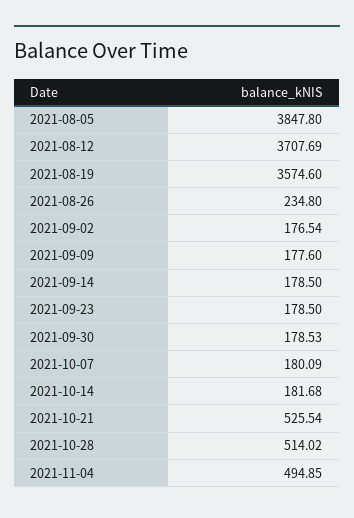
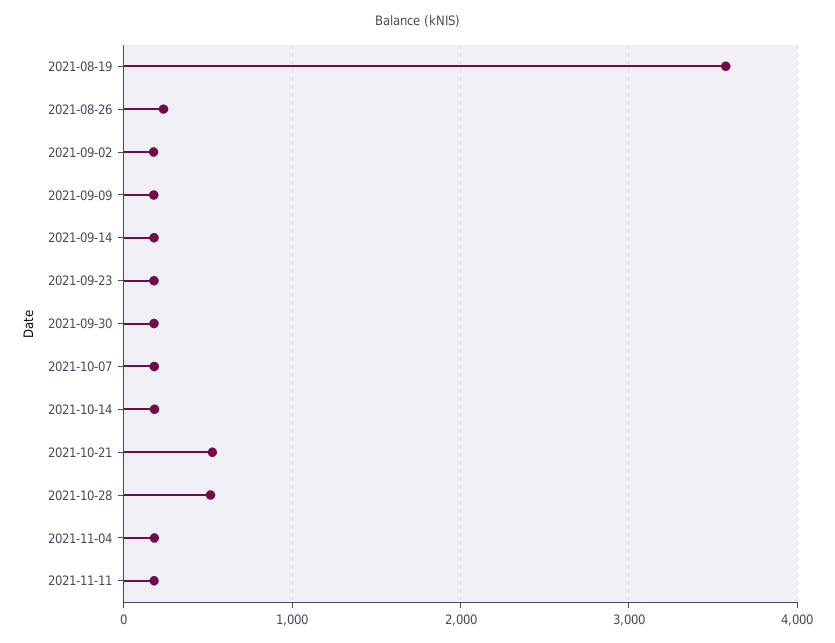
2021-08-05: 3847.8 -> none
2021-08-12: 3707.69 -> none
2021-11-04: 494.85 -> 200
2021-11-11: none -> 200

